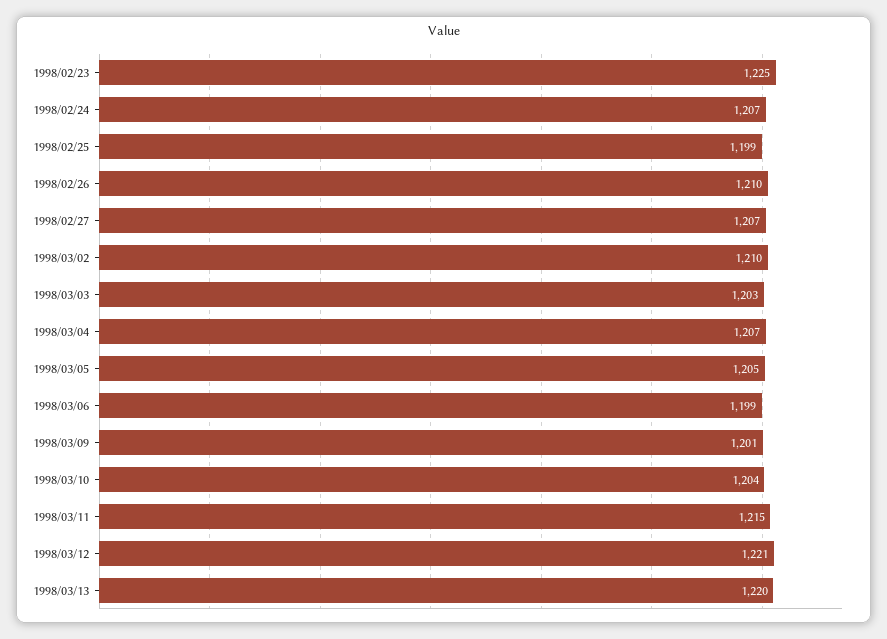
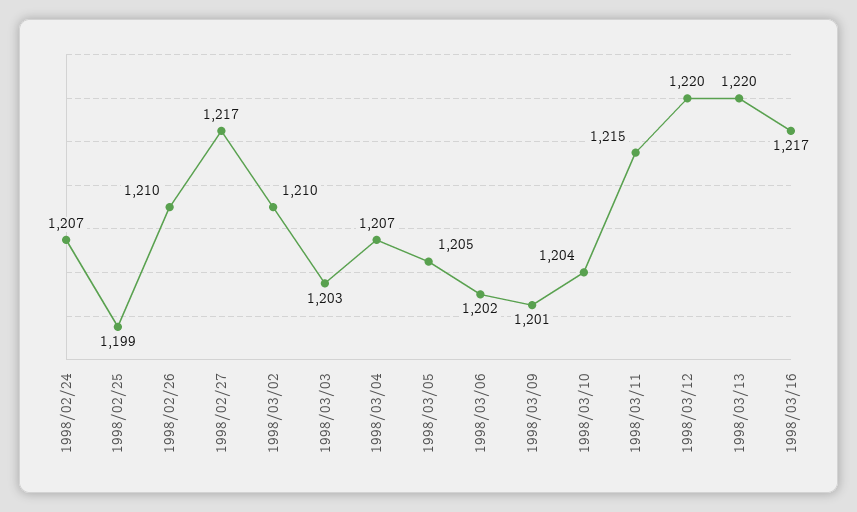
1998/02/23: 1225 -> none
1998/02/27: 1207 -> 1217
1998/03/06: 1199 -> 1202
1998/03/12: 1221 -> 1220
1998/03/16: none -> 1217

